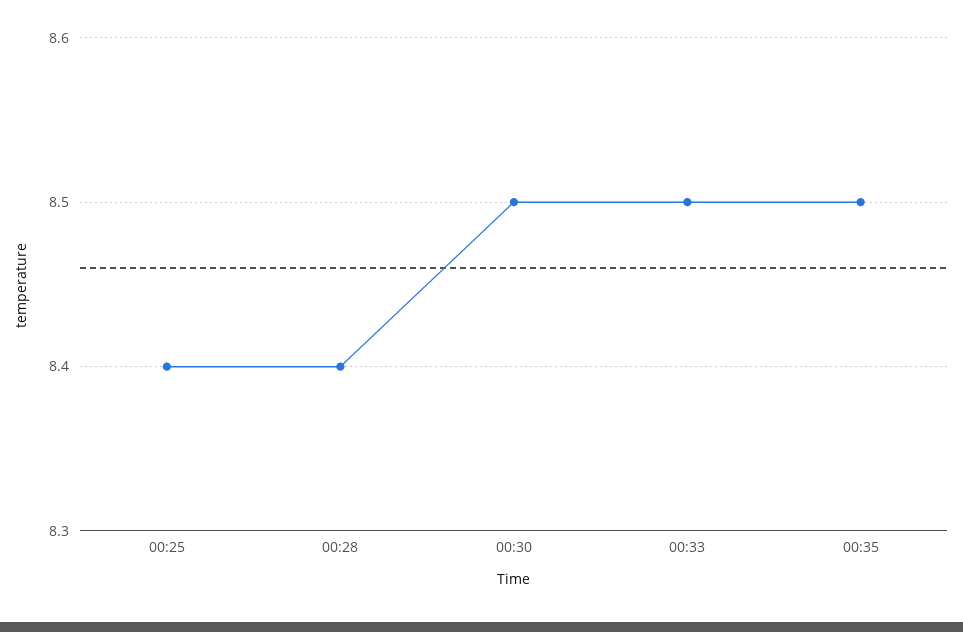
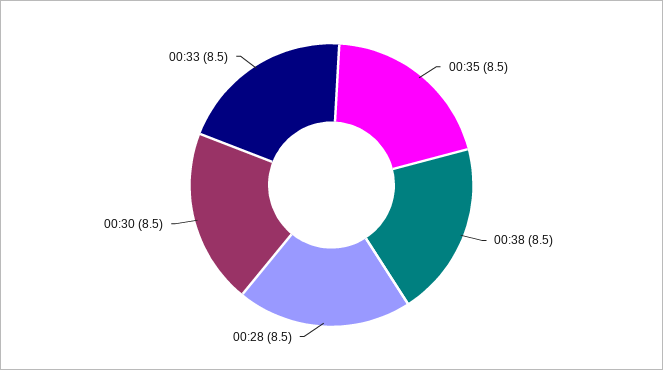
00:25: 8.4 -> none
00:28: 8.4 -> 8.5
00:38: none -> 8.5

